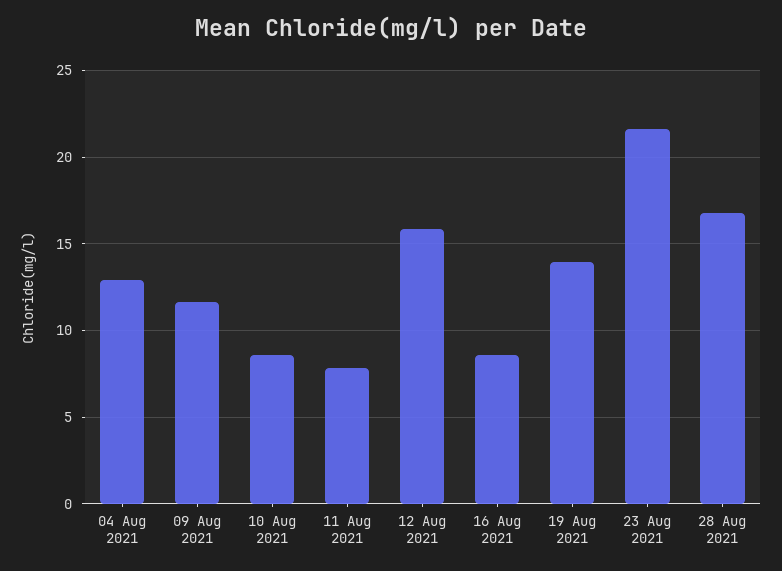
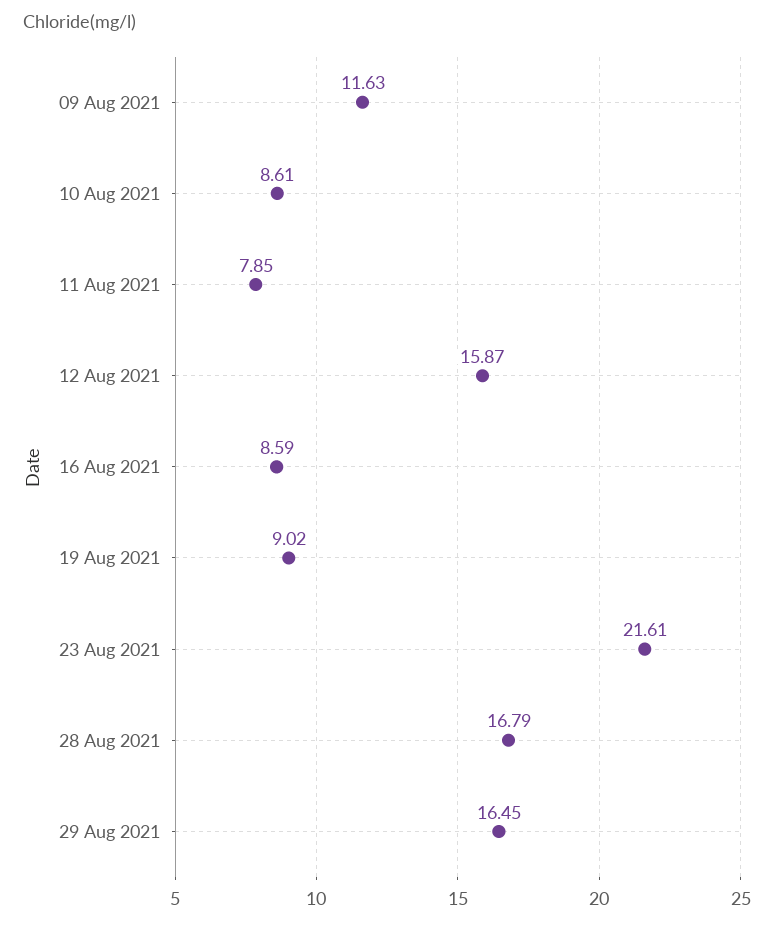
04 Aug 2021: 13 -> none
19 Aug 2021: 14 -> 9.02
29 Aug 2021: none -> 16.45

